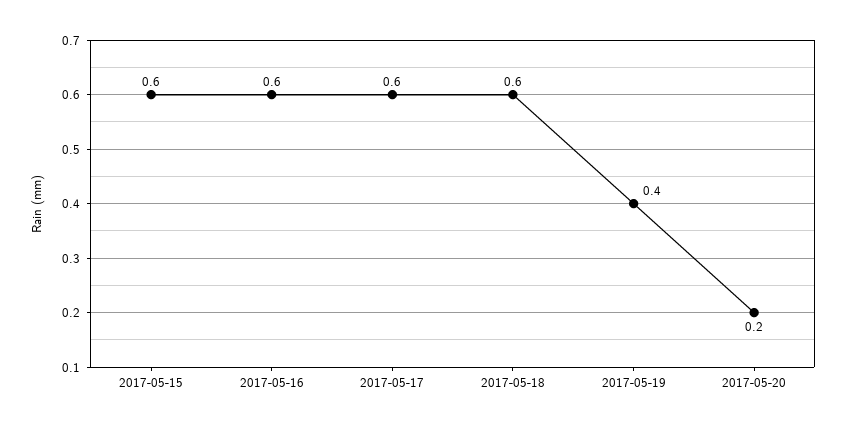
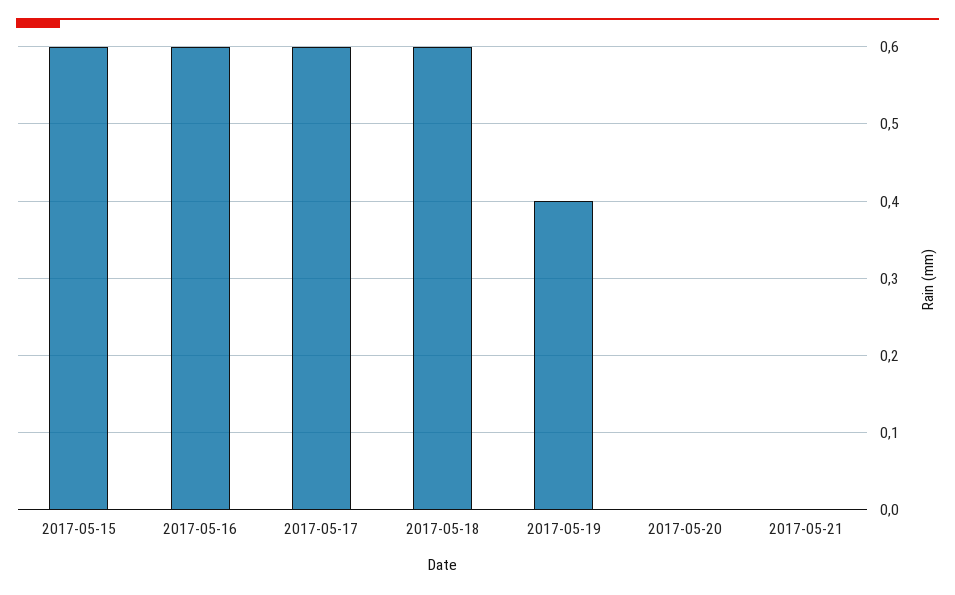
2017-05-20: 0.2 -> 0
2017-05-21: none -> 0

